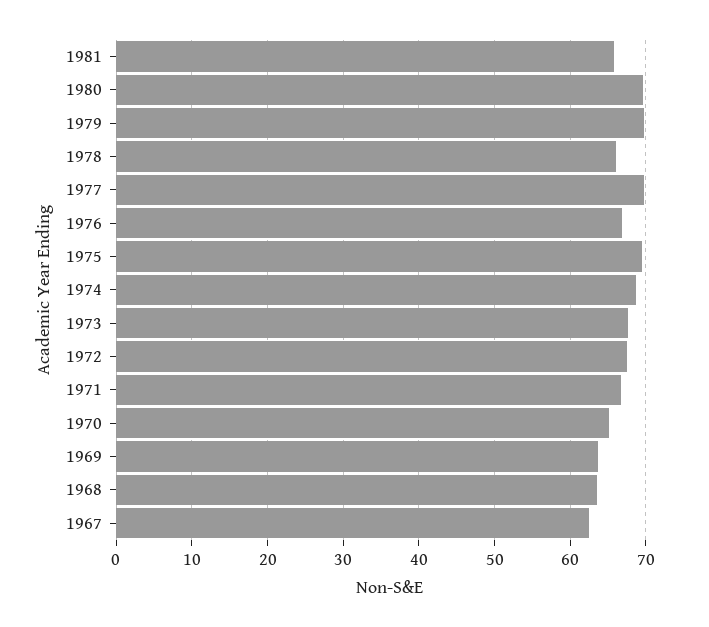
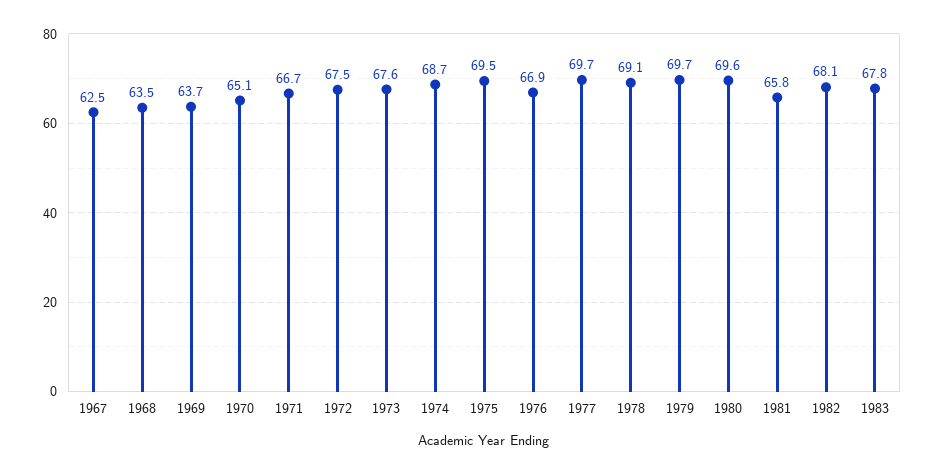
1978: 66 -> 69.1
1982: none -> 68.1
1983: none -> 67.8

